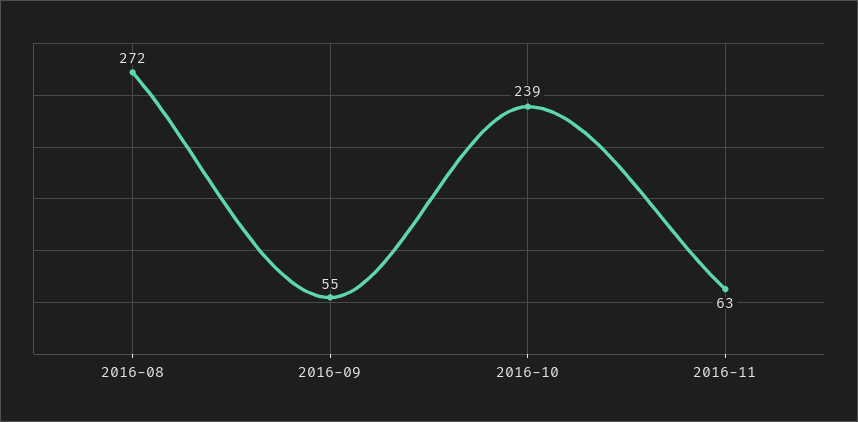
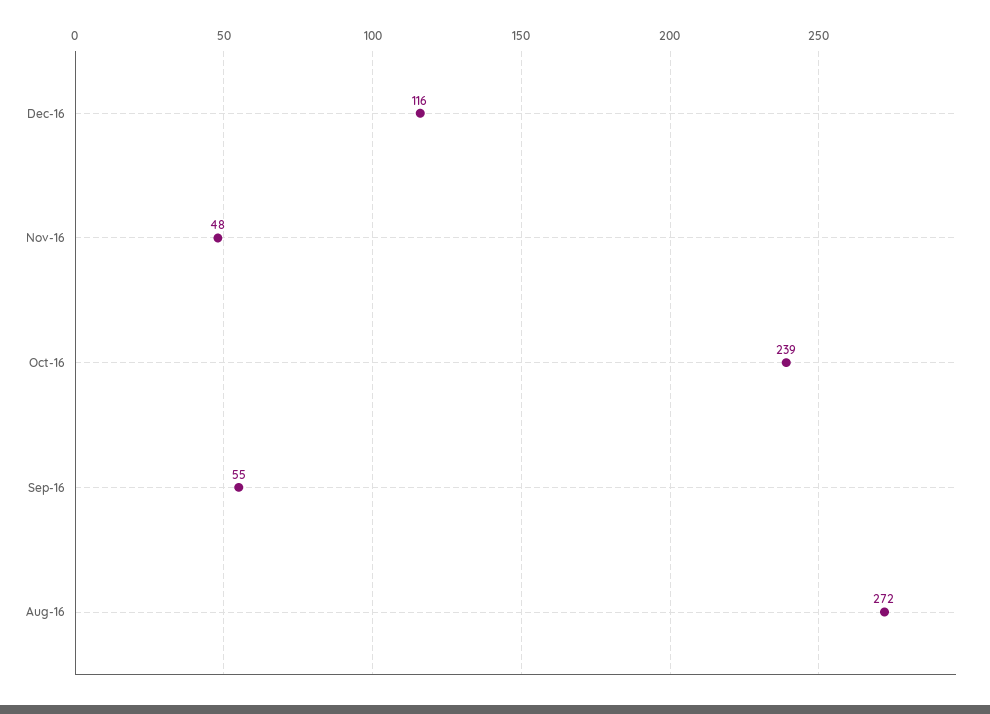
2016-11: 63 -> 48
Dec-16: none -> 116

